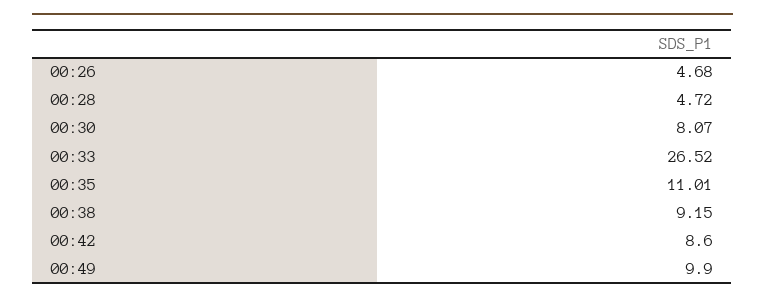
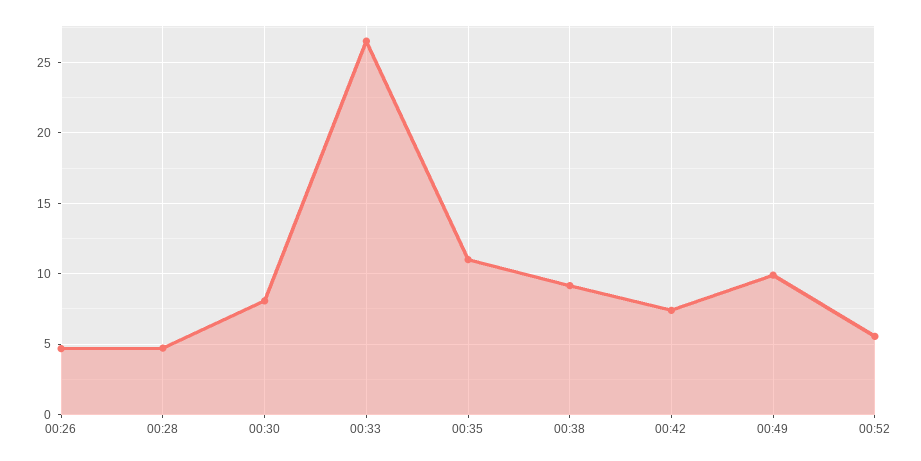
00:42: 8.6 -> 7.5
00:52: none -> 5.5

